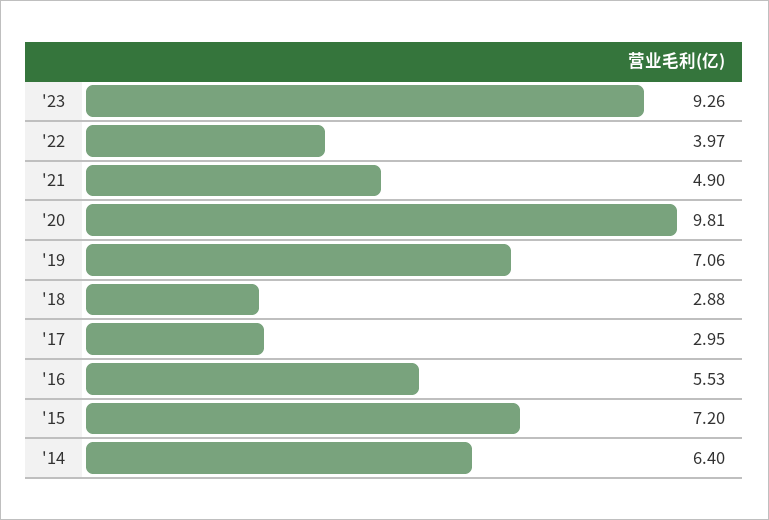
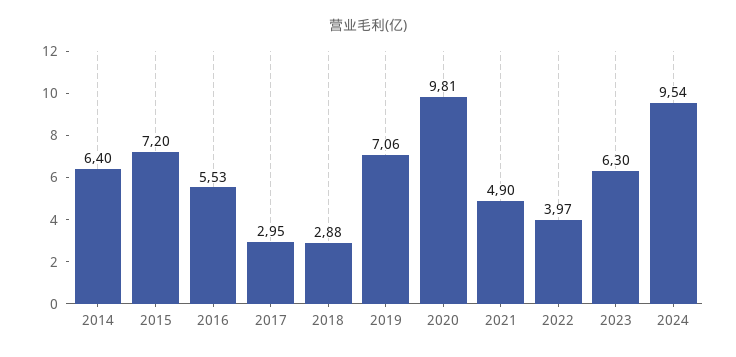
'23: 9.26 -> 6.3
2024: none -> 9.54

